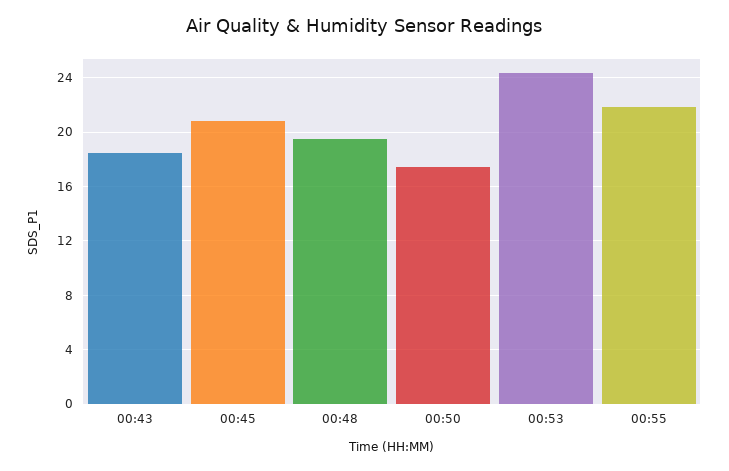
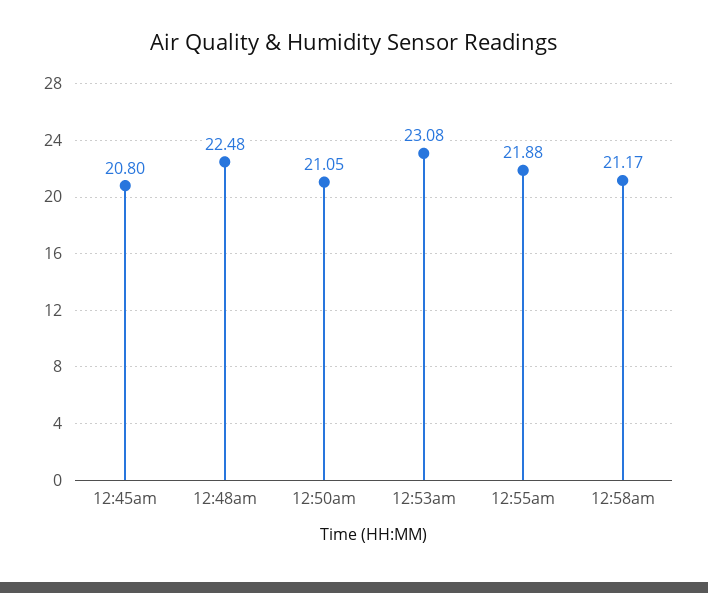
00:43: 18.5 -> none
00:48: 19.5 -> 22.48
00:50: 17.5 -> 21.05
00:53: 24.5 -> 23.08
12:58am: none -> 21.17

